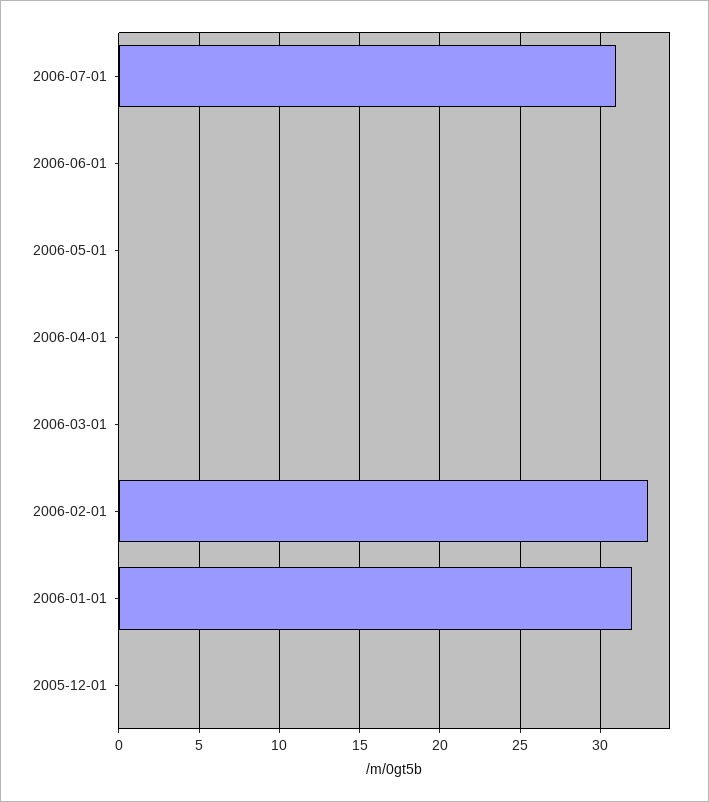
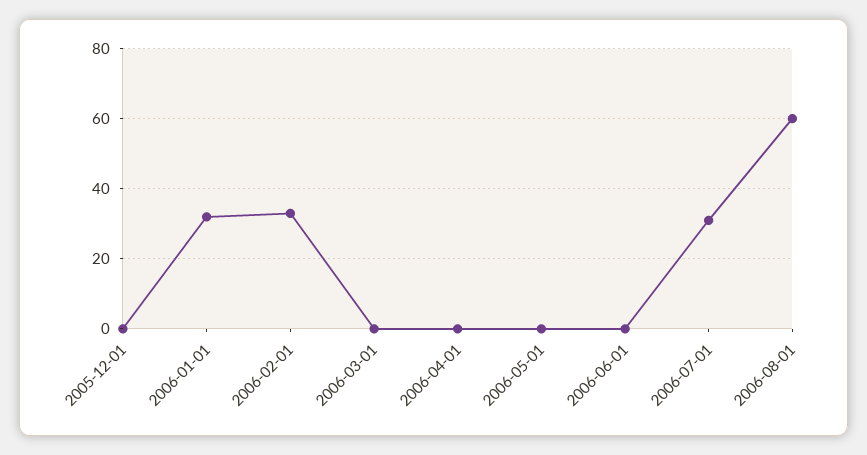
2006-08-01: none -> 60

